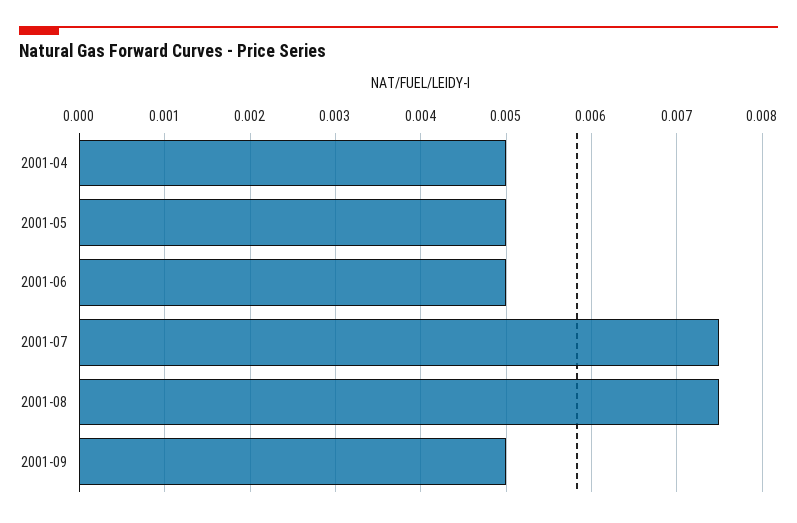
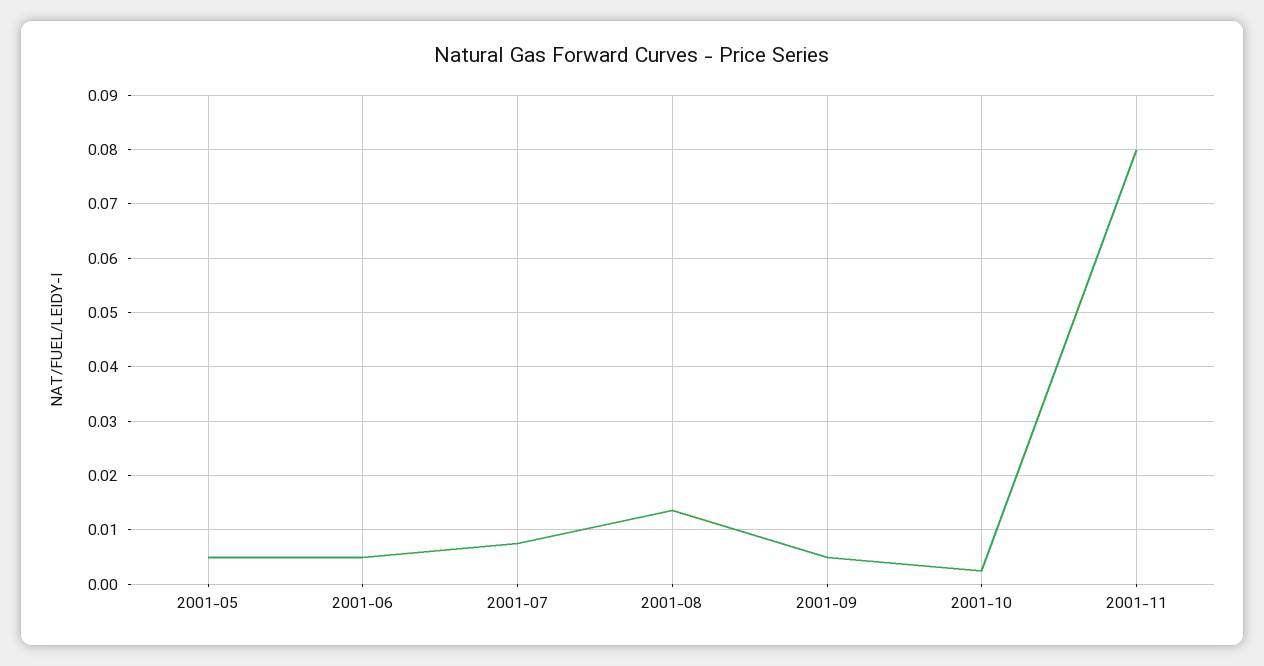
2001-04: 0.005 -> none
2001-08: 0.0075 -> 0.014
2001-10: none -> 0.002
2001-11: none -> 0.08

